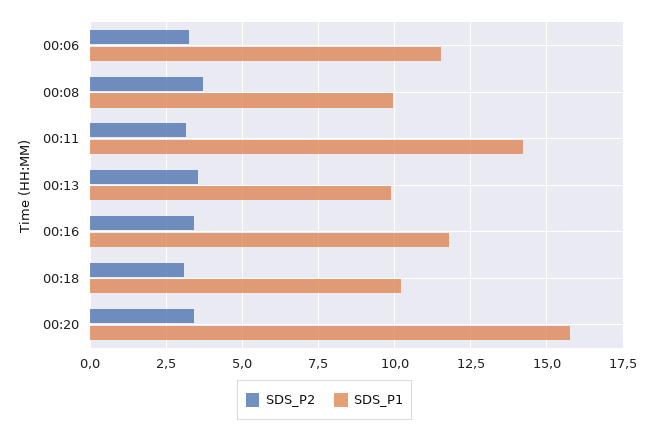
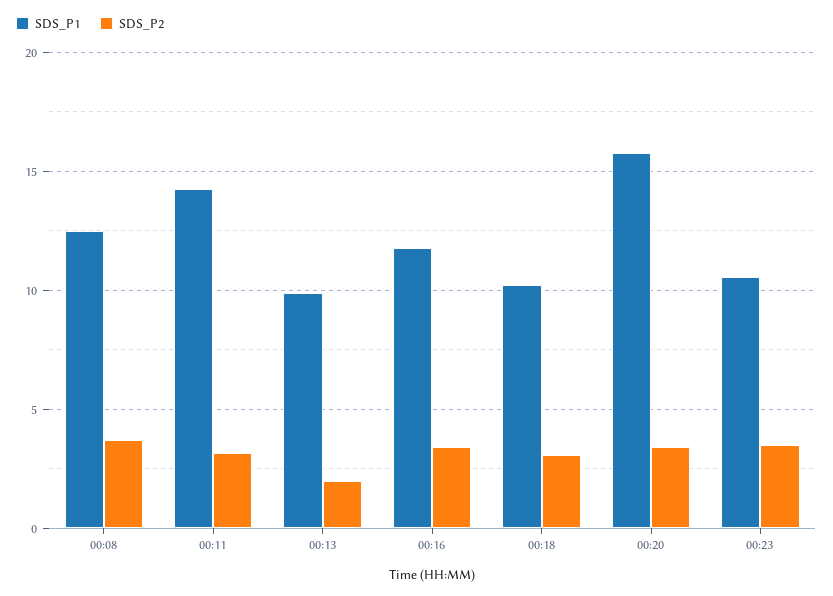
SDS_P2, 00:06: 3.25 -> none
SDS_P1, 00:06: 11.5 -> none
SDS_P1, 00:08: 10 -> 12.5
SDS_P2, 00:13: 3.5 -> 2
SDS_P1, 00:23: none -> 10.5
SDS_P2, 00:23: none -> 3.5

